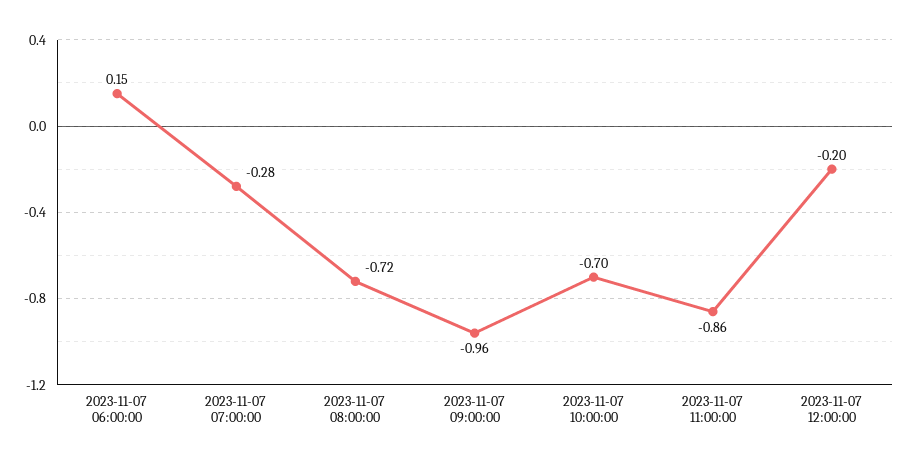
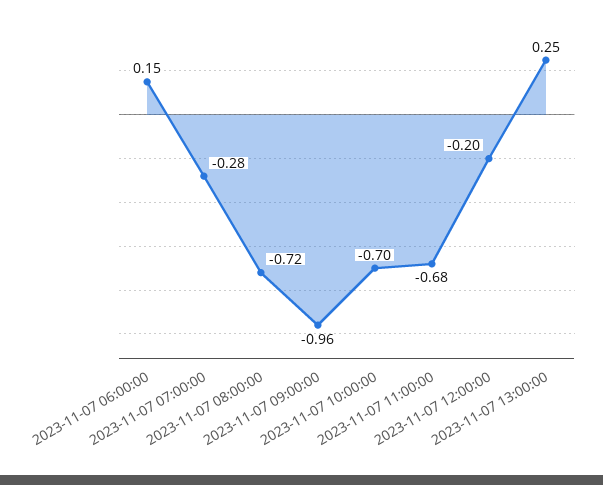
2023-11-07 11:00:00: -0.86 -> -0.68
2023-11-07 13:00:00: none -> 0.25

